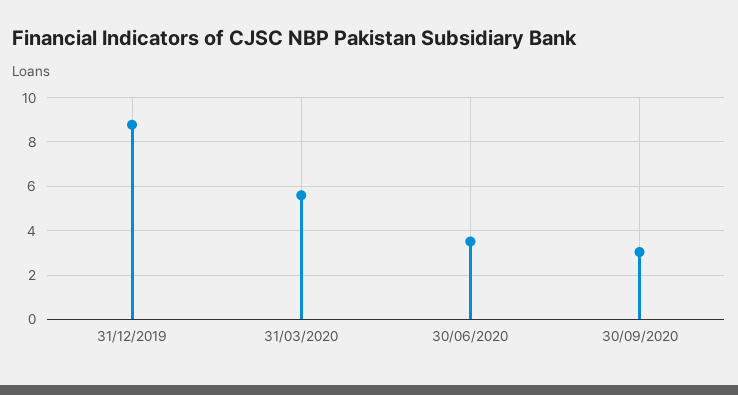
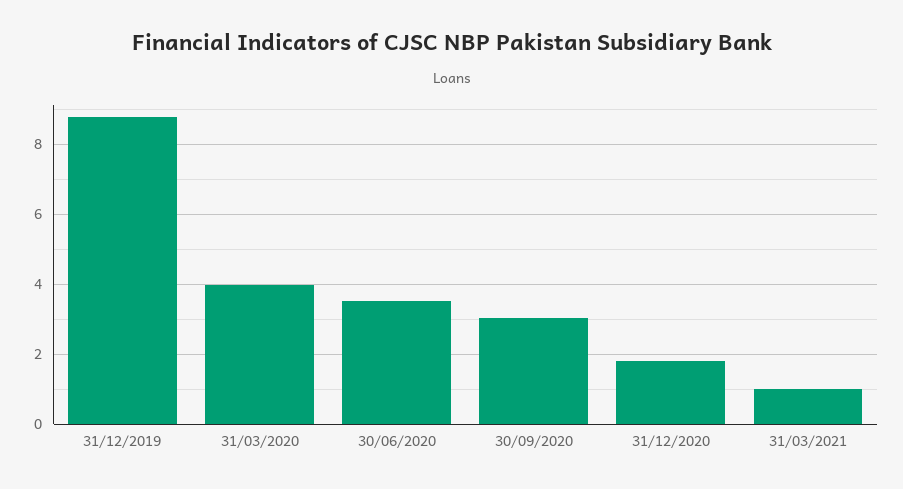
31/03/2020: 5.5 -> 4
31/12/2020: none -> 1.8
31/03/2021: none -> 1

